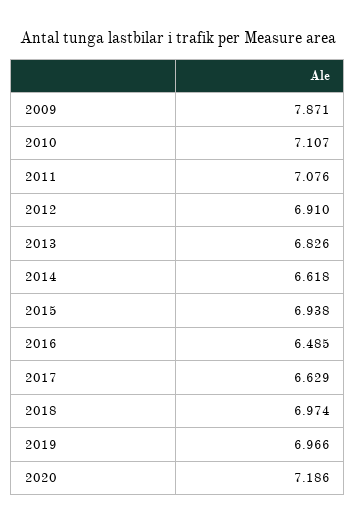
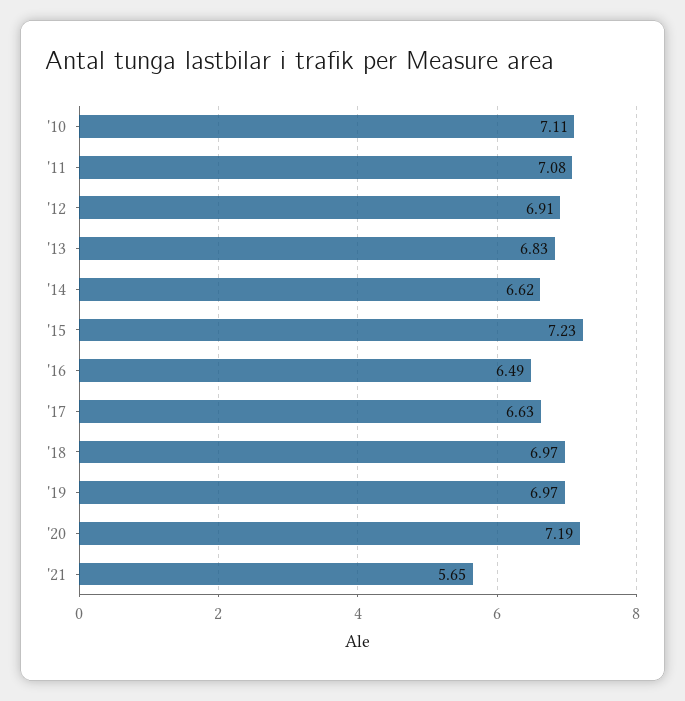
2009: 7.871 -> none
2015: 6.938 -> 7.23
'21: none -> 5.65

